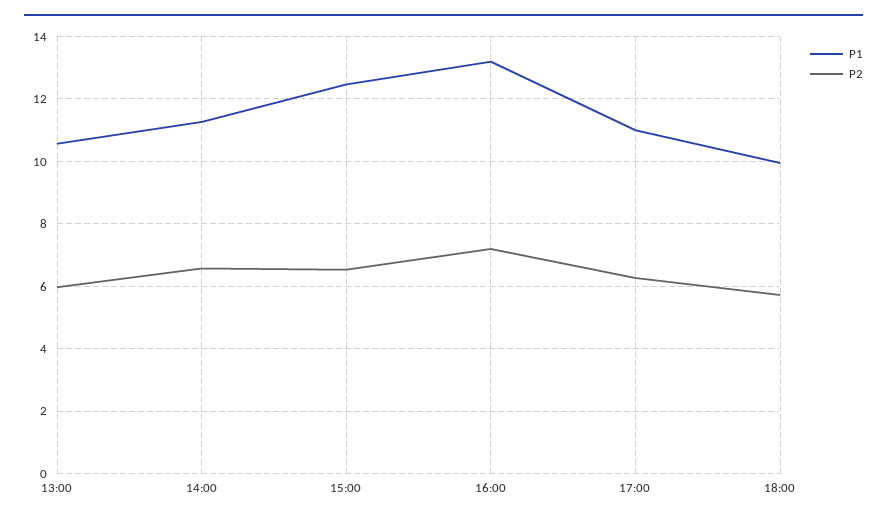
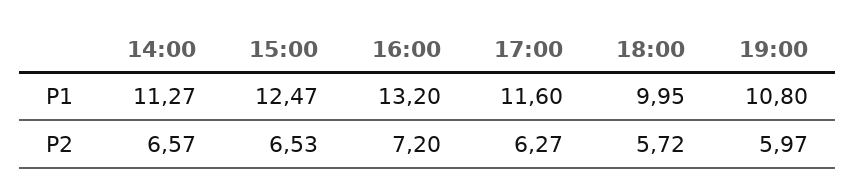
P1, 13:00: 10.6 -> none
P2, 13:00: 6 -> none
P1, 17:00: 11 -> 11.6
P1, 19:00: none -> 10.8
P2, 19:00: none -> 5.97

